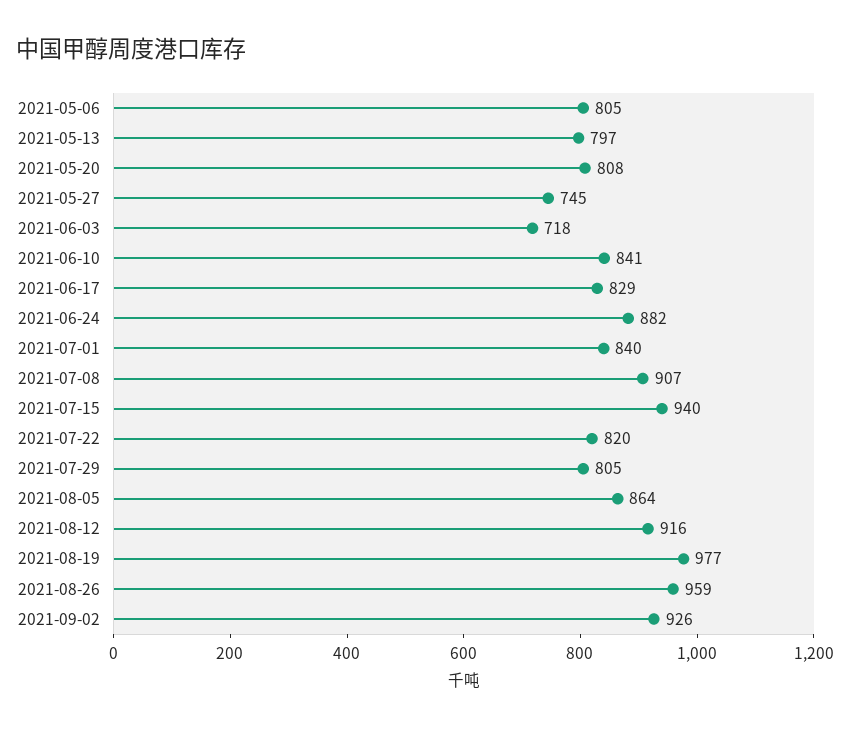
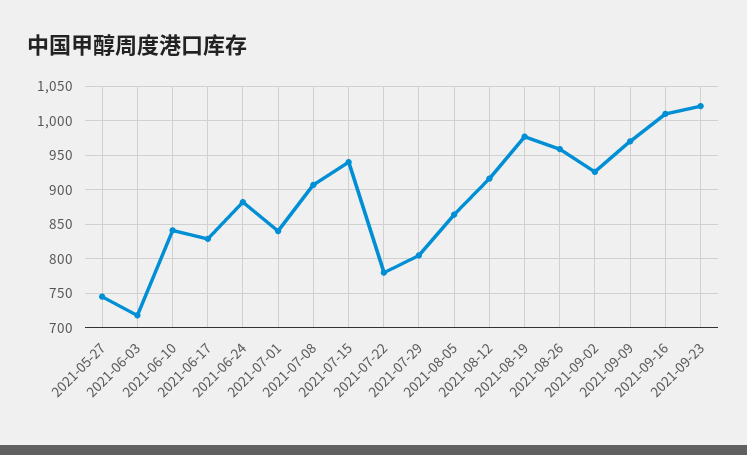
2021-05-06: 805 -> none
2021-05-13: 797 -> none
2021-05-20: 808 -> none
2021-07-22: 820 -> 780
2021-09-09: none -> 970
2021-09-16: none -> 1010
2021-09-23: none -> 1020

